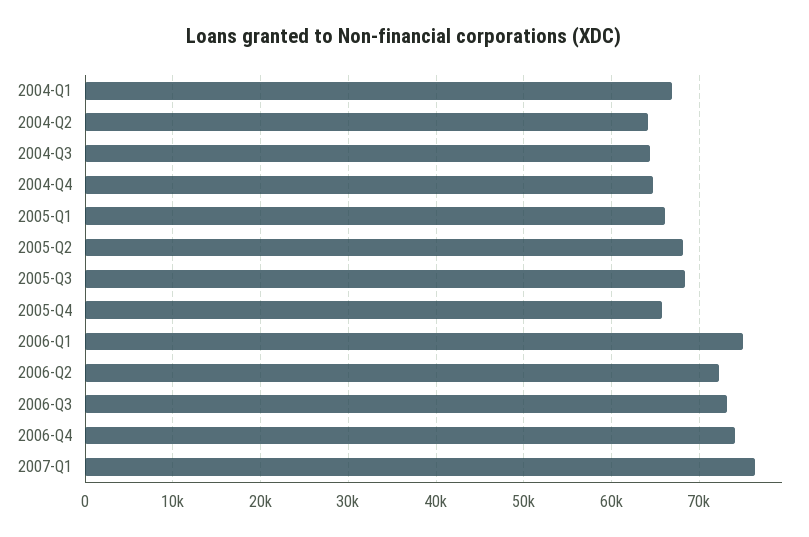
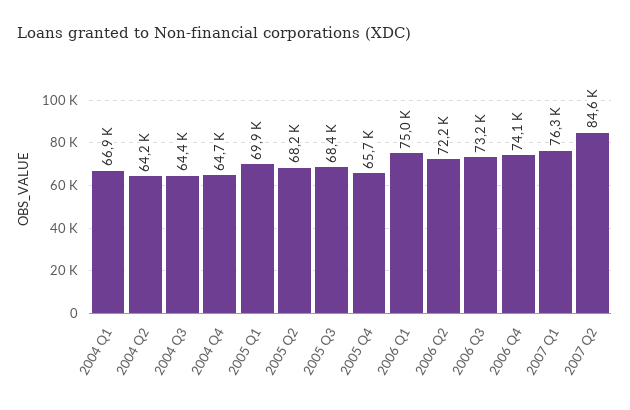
2005-Q1: 66000 -> 69900
2007 Q2: none -> 84600

